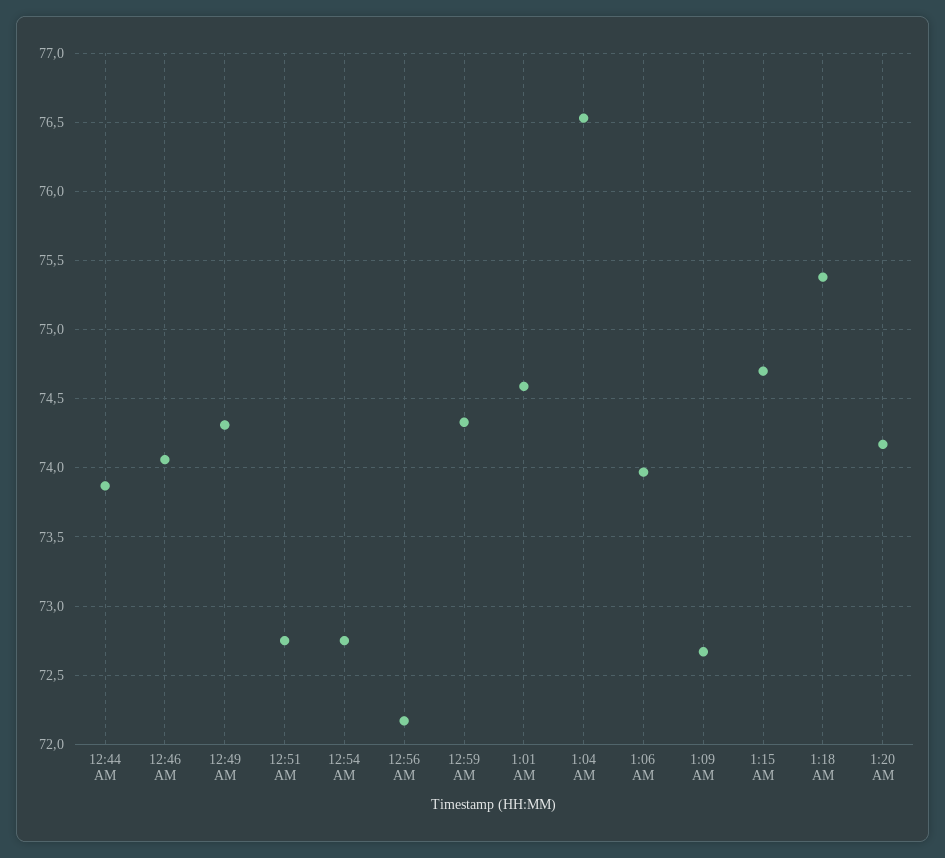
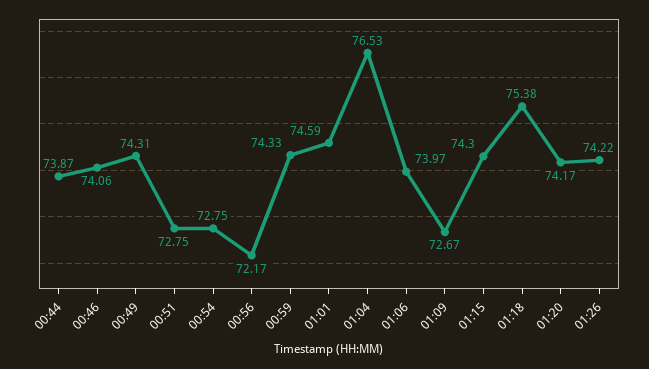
1:15 AM: 74.7 -> 74.3
01:26: none -> 74.22

